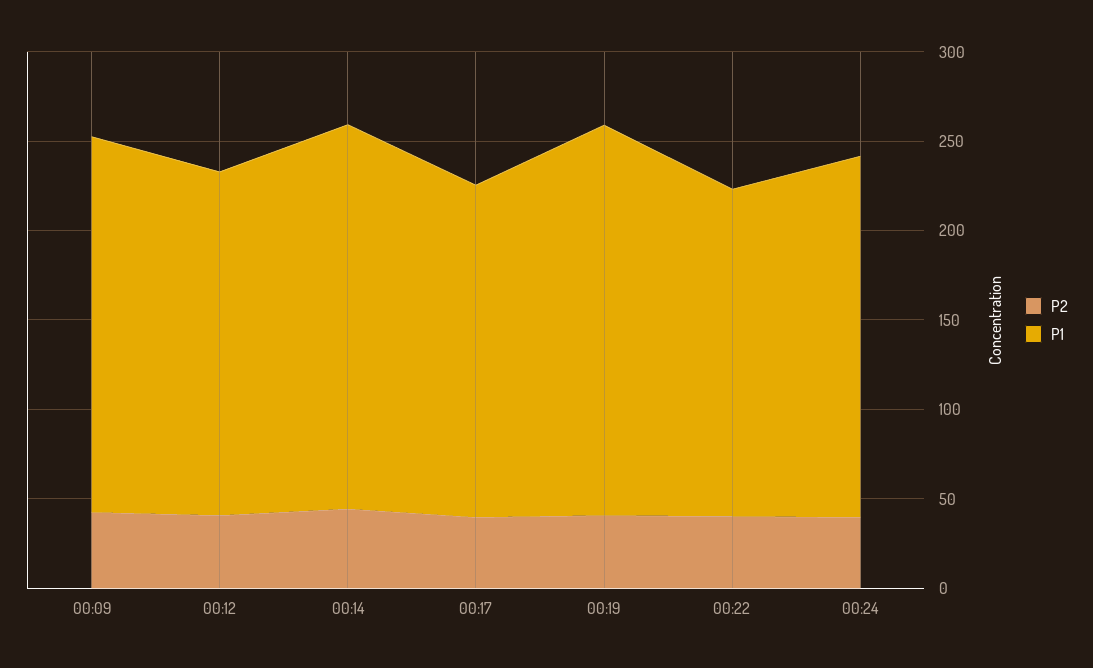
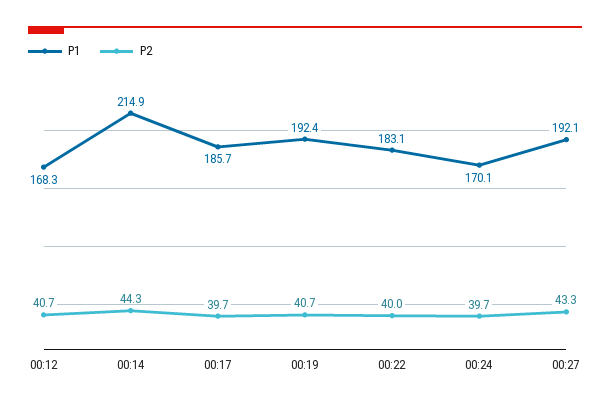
P2, 00:09: 40 -> none
P1, 00:09: 210 -> none
P1, 00:12: 190 -> 168.3
P1, 00:19: 220 -> 192.4
P1, 00:24: 200 -> 170.1
P1, 00:27: none -> 192.1
P2, 00:27: none -> 43.3

